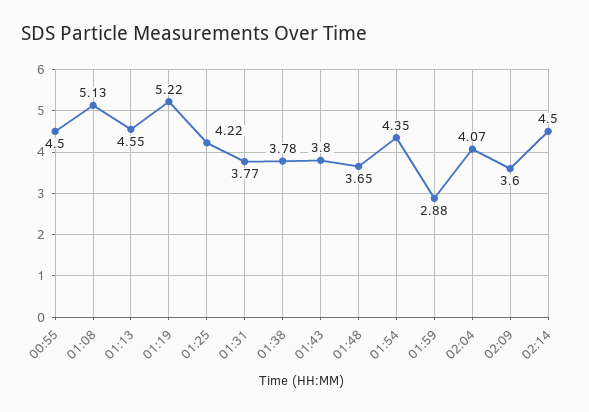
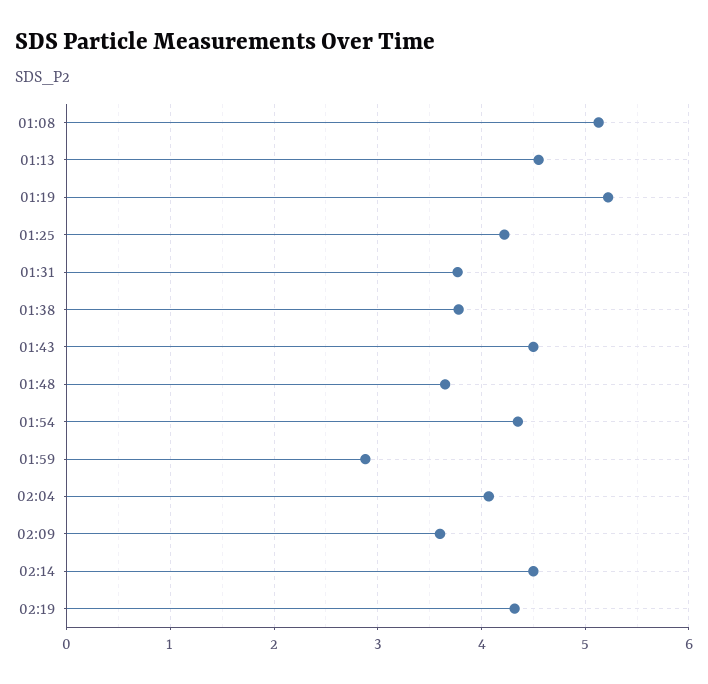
00:55: 4.5 -> none
01:43: 3.8 -> 4.5
02:19: none -> 4.3

